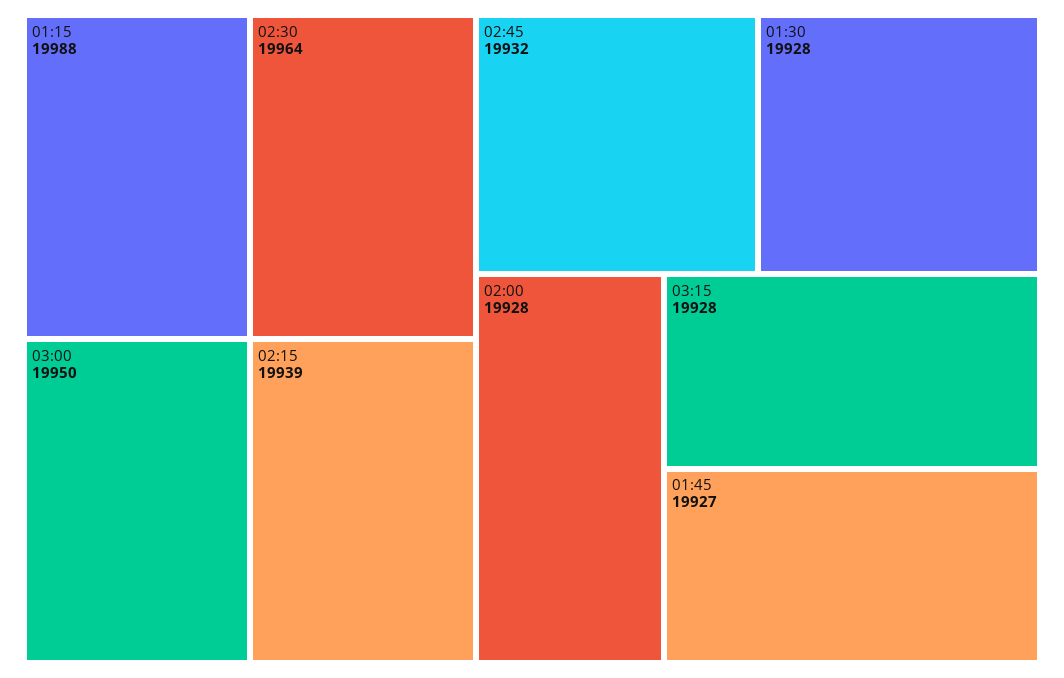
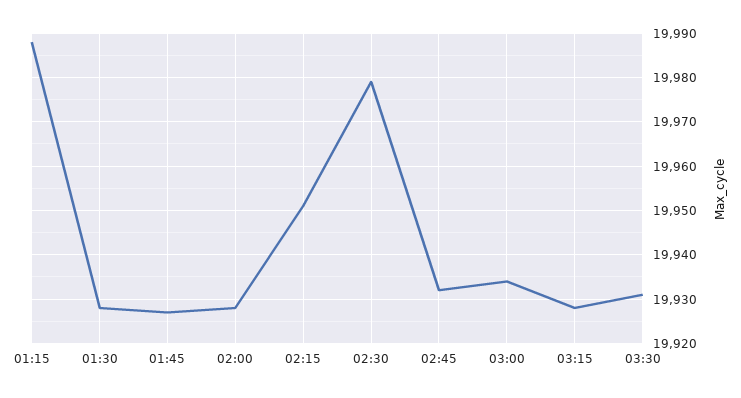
02:30: 19964 -> 19980
03:00: 19950 -> 19935
02:15: 19939 -> 19950
03:30: none -> 19930

